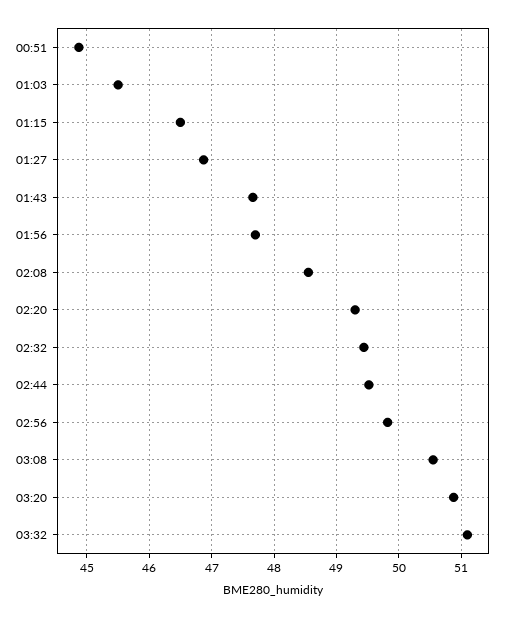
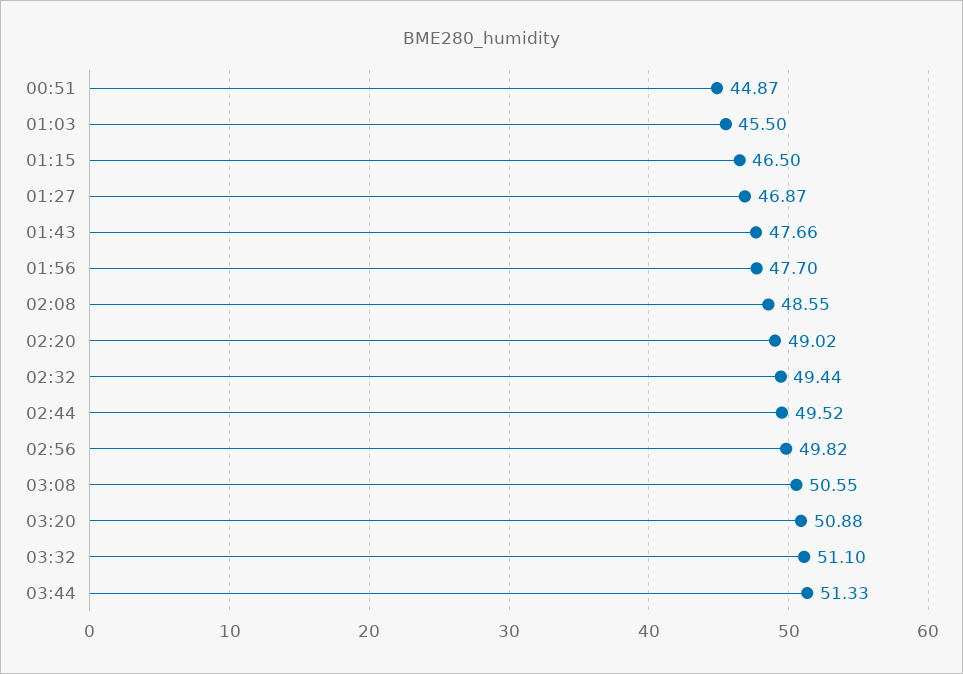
02:20: 49.3 -> 49.02
03:44: none -> 51.33

